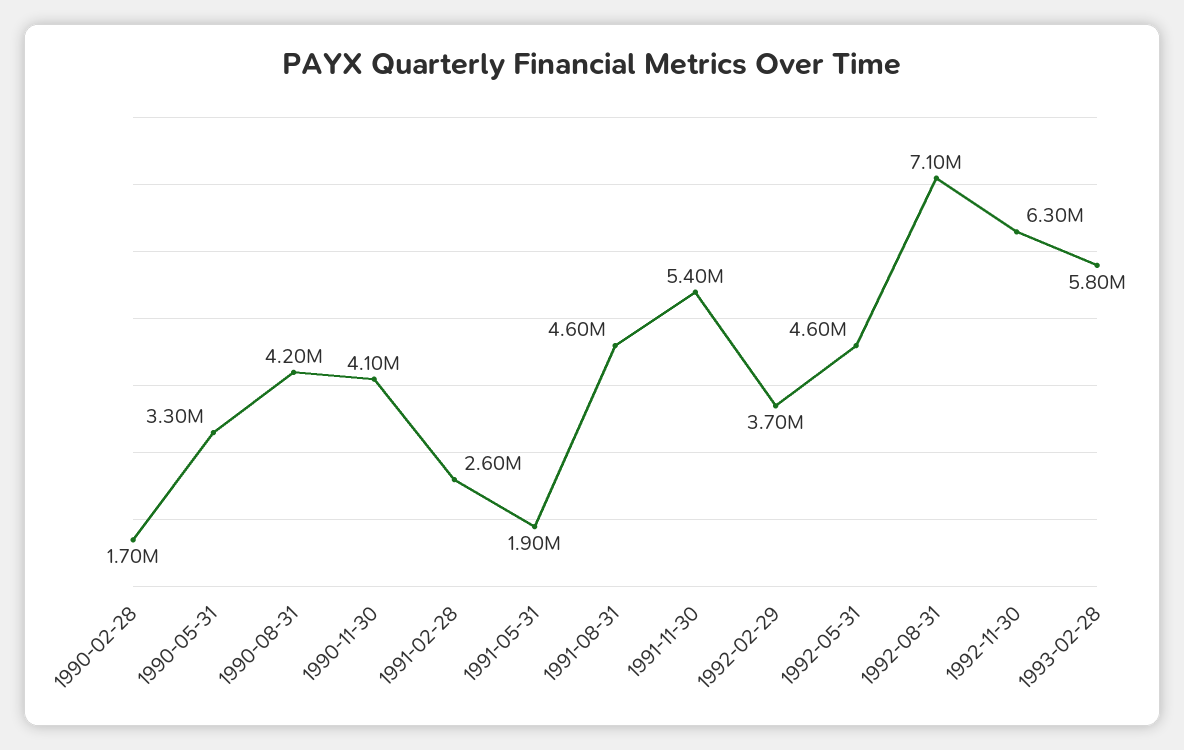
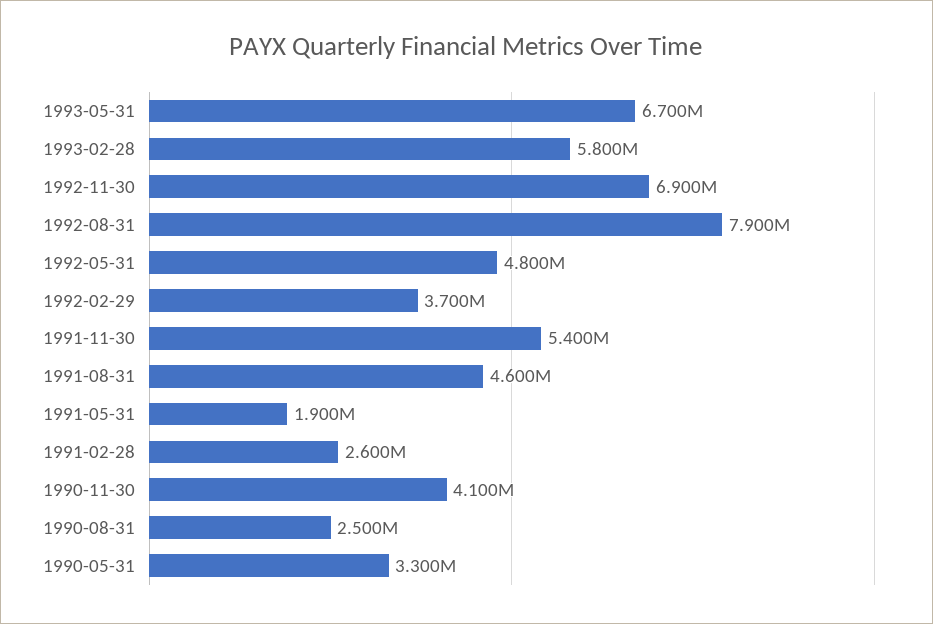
1990-02-28: 1700000 -> none
1990-08-31: 4200000 -> 2500000
1992-05-31: 4600000 -> 4800000
1992-08-31: 7100000 -> 7900000
1992-11-30: 6300000 -> 6900000
1993-05-31: none -> 6700000

